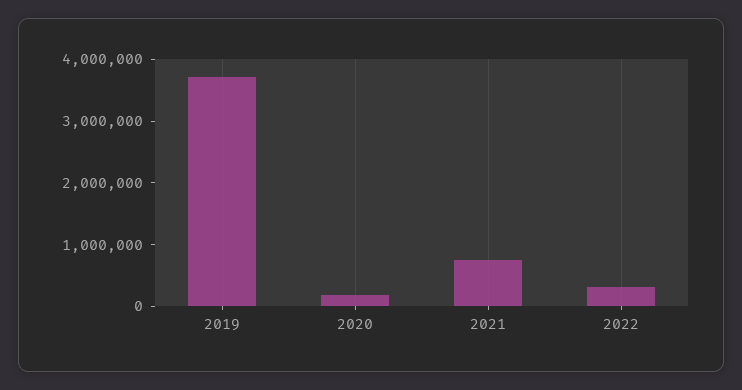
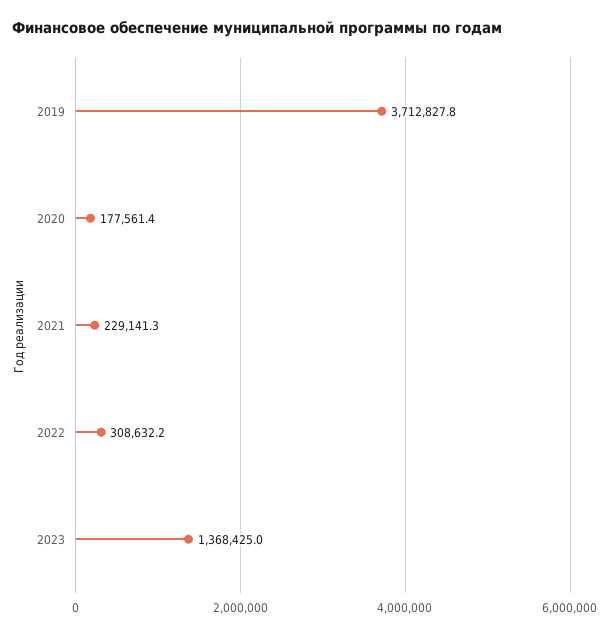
2021: 800000 -> 229141.3
2023: none -> 1368425

